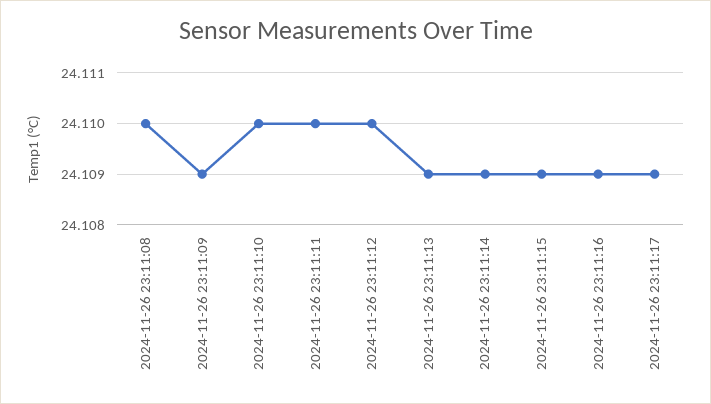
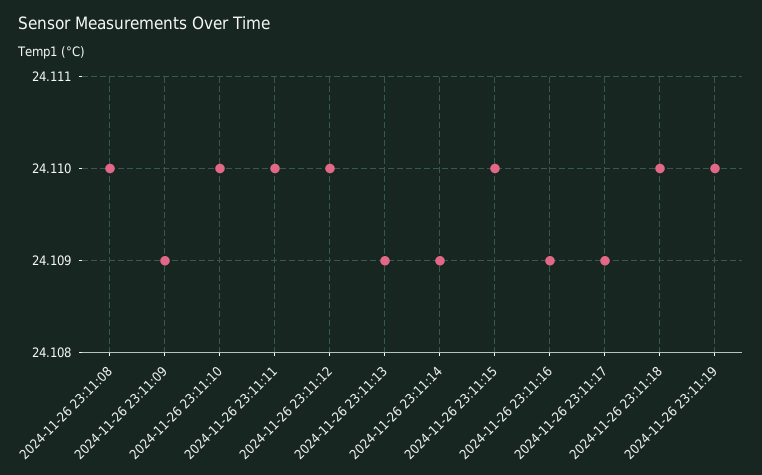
2024-11-26 23:11:15: 24.109 -> 24.11
2024-11-26 23:11:18: none -> 24.11
2024-11-26 23:11:19: none -> 24.11

